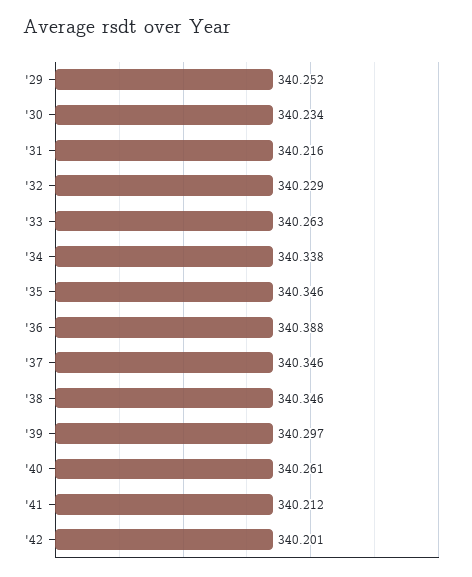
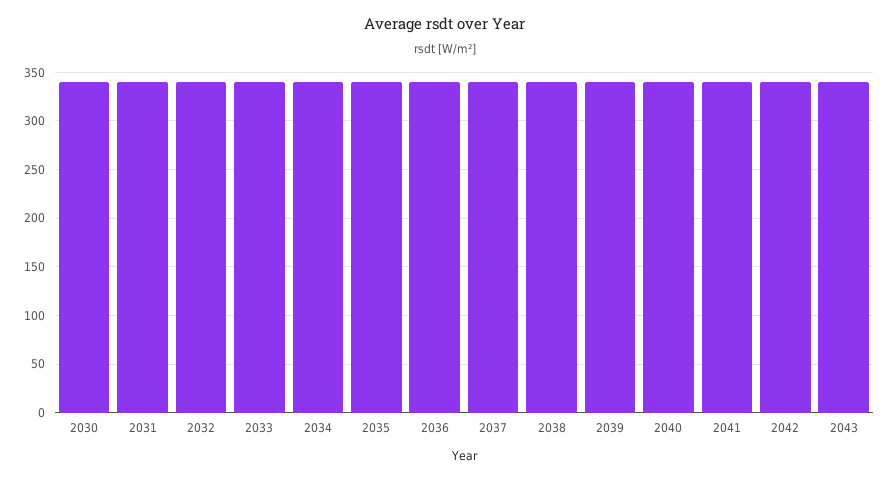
'29: 340.252 -> none
2043: none -> 340

